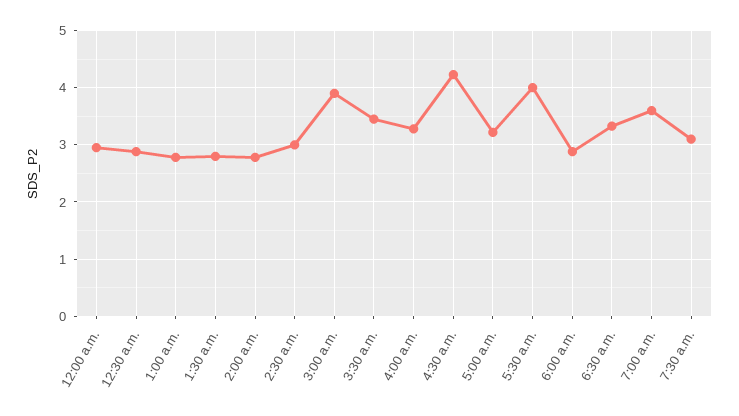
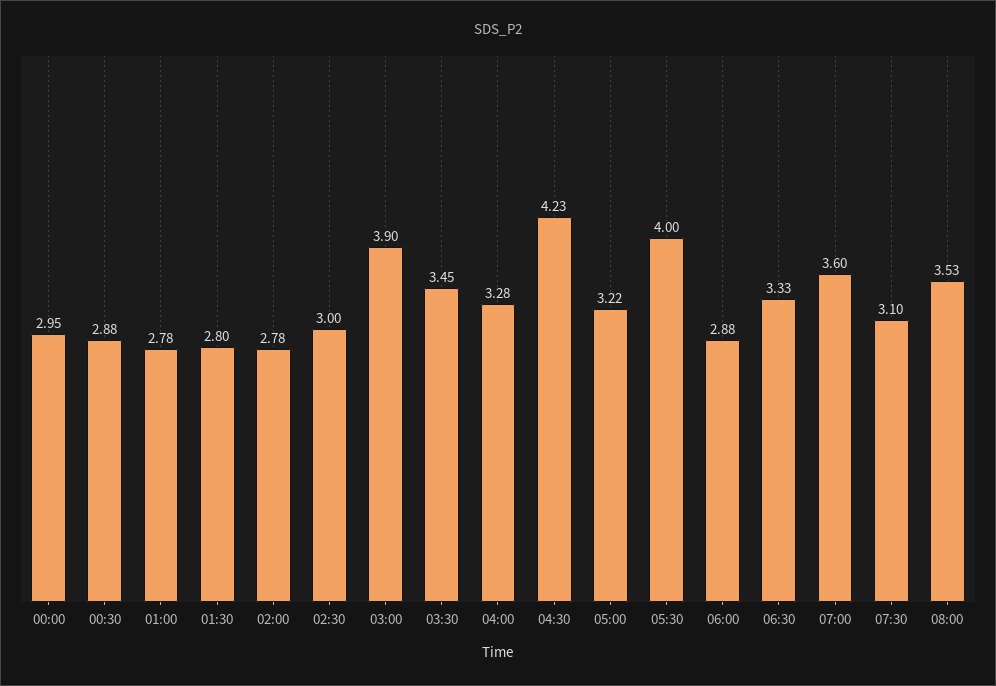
08:00: none -> 3.53

